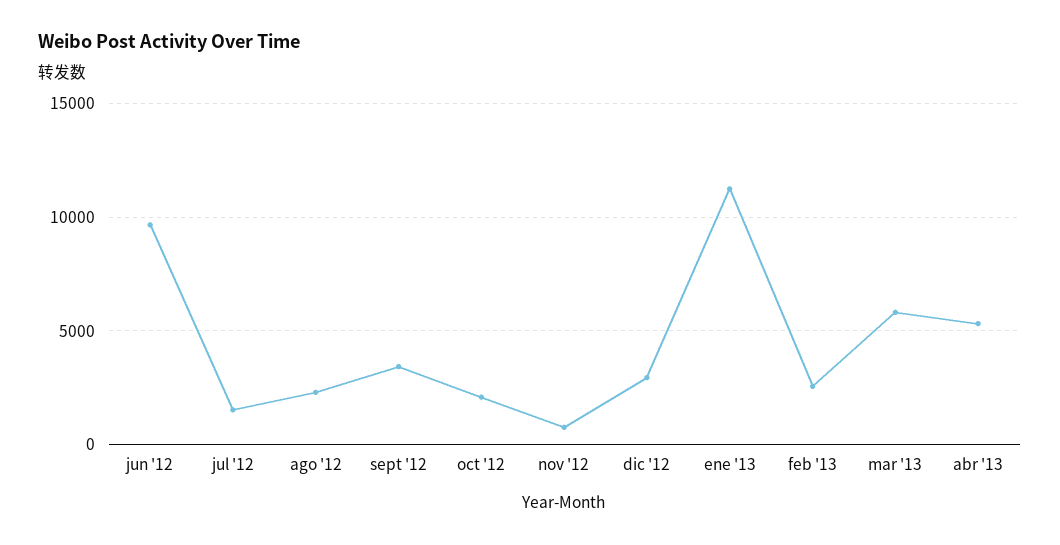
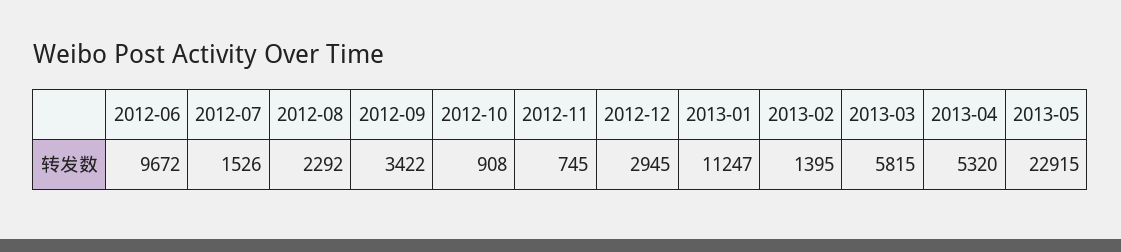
oct '12: 2000 -> 908
feb '13: 2500 -> 1395
2013-05: none -> 22915

